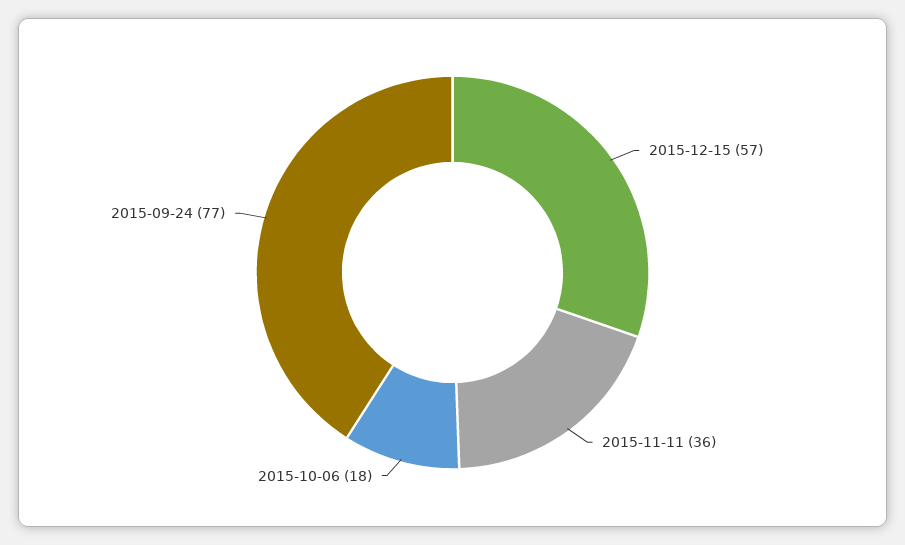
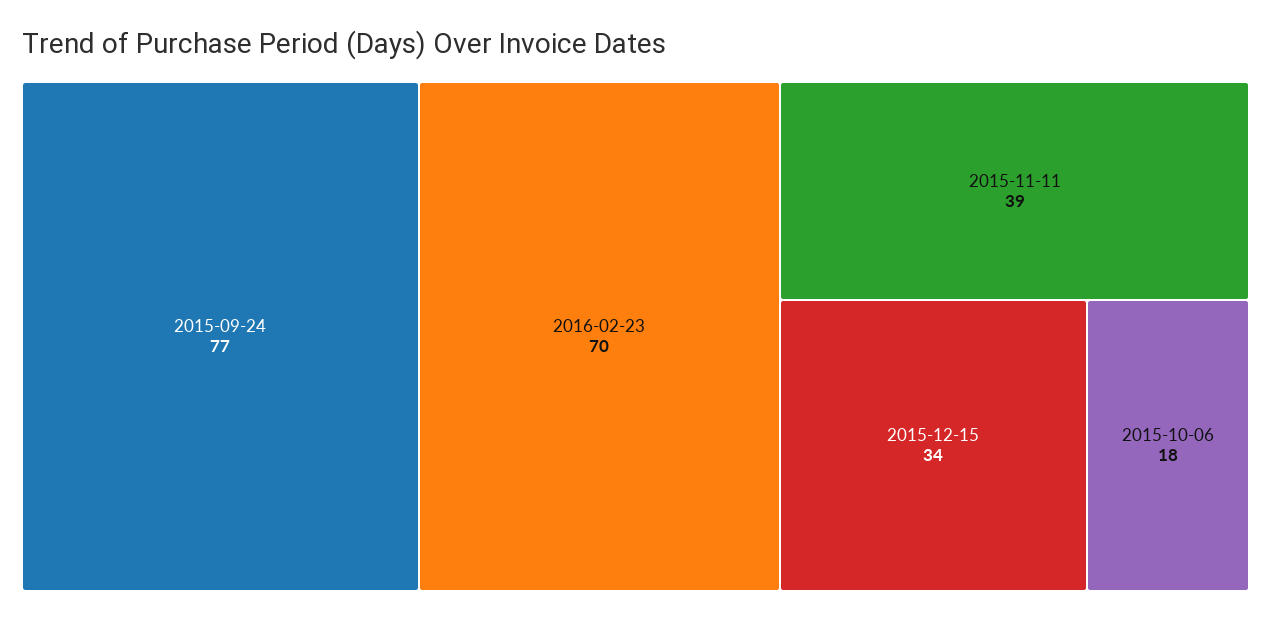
2015-12-15: 57 -> 34
2015-11-11: 36 -> 39
2016-02-23: none -> 70

